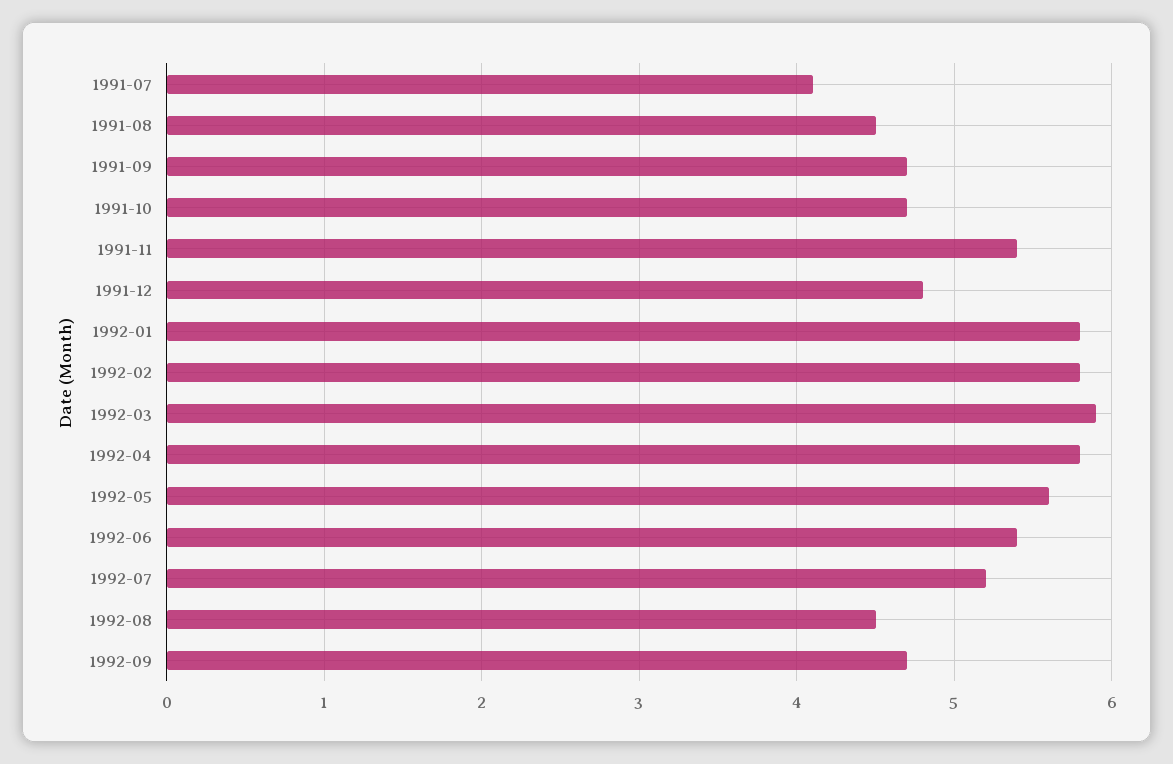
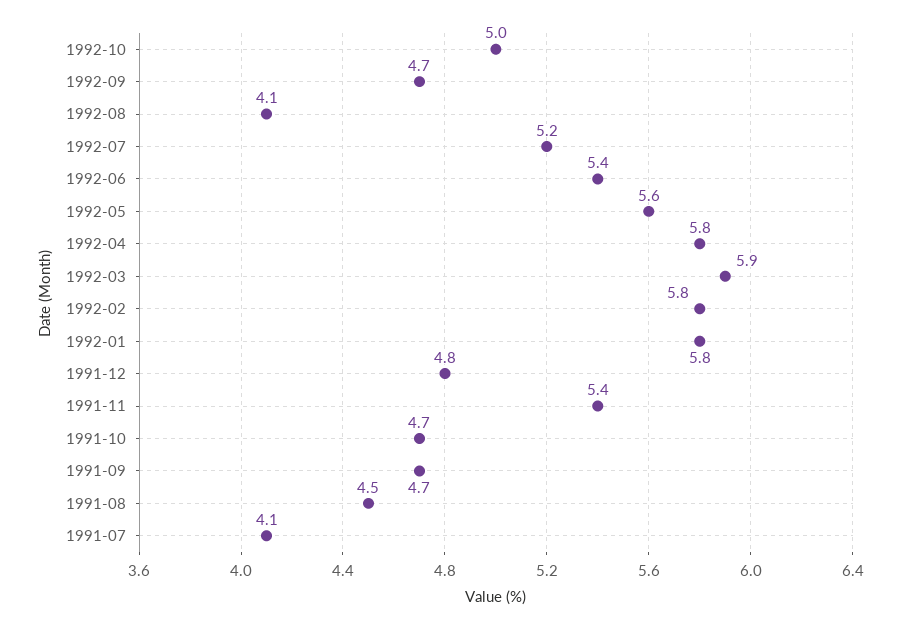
1992-08: 4.5 -> 4.1
1992-10: none -> 5

